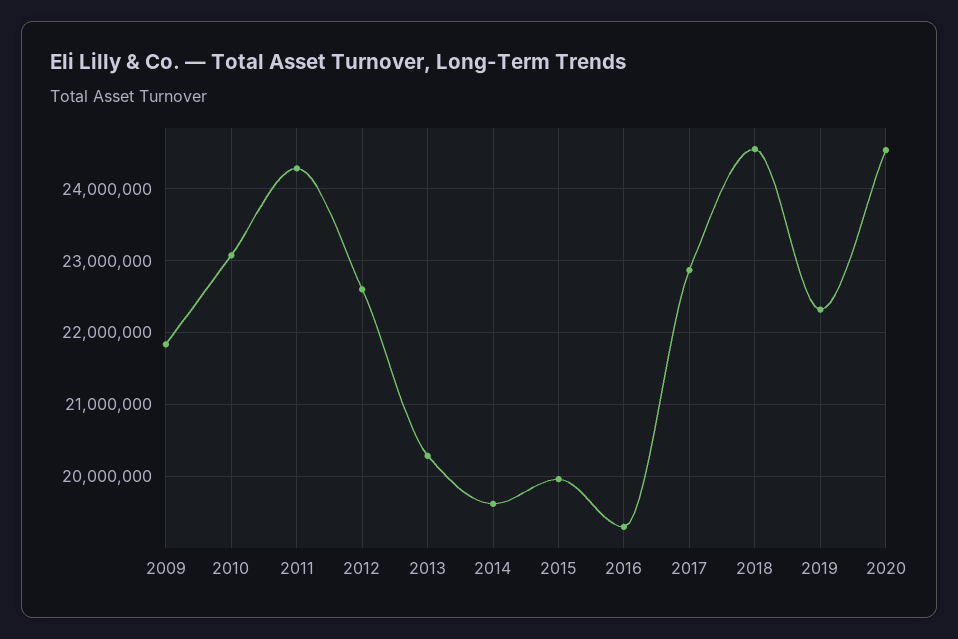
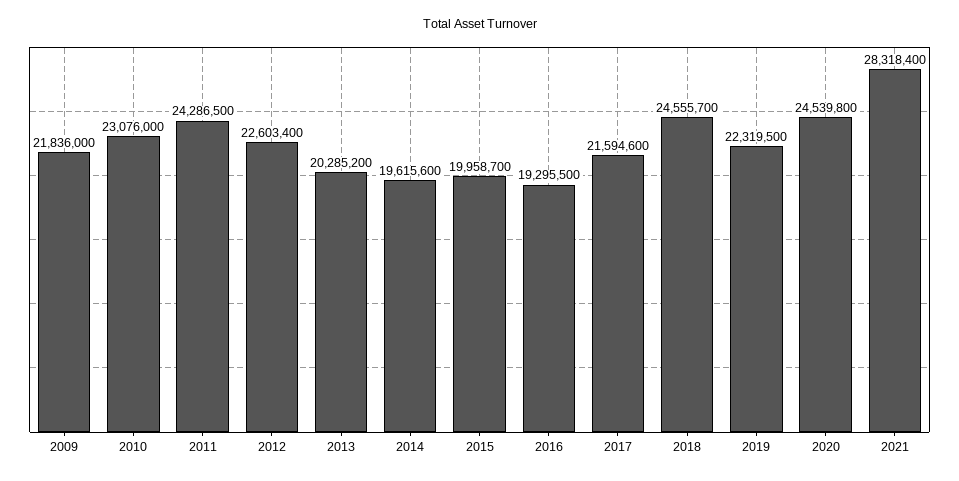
2017: 22900000 -> 21594600
2021: none -> 28318400

